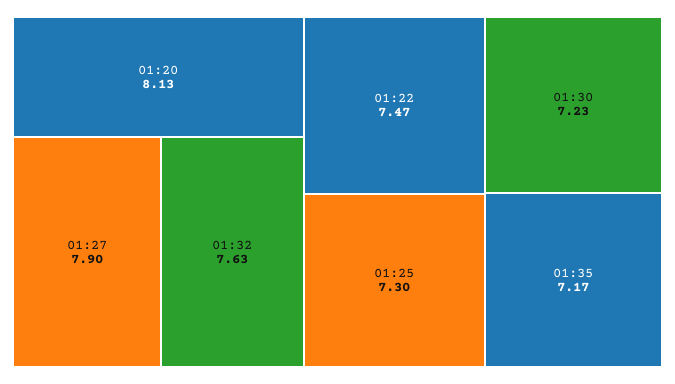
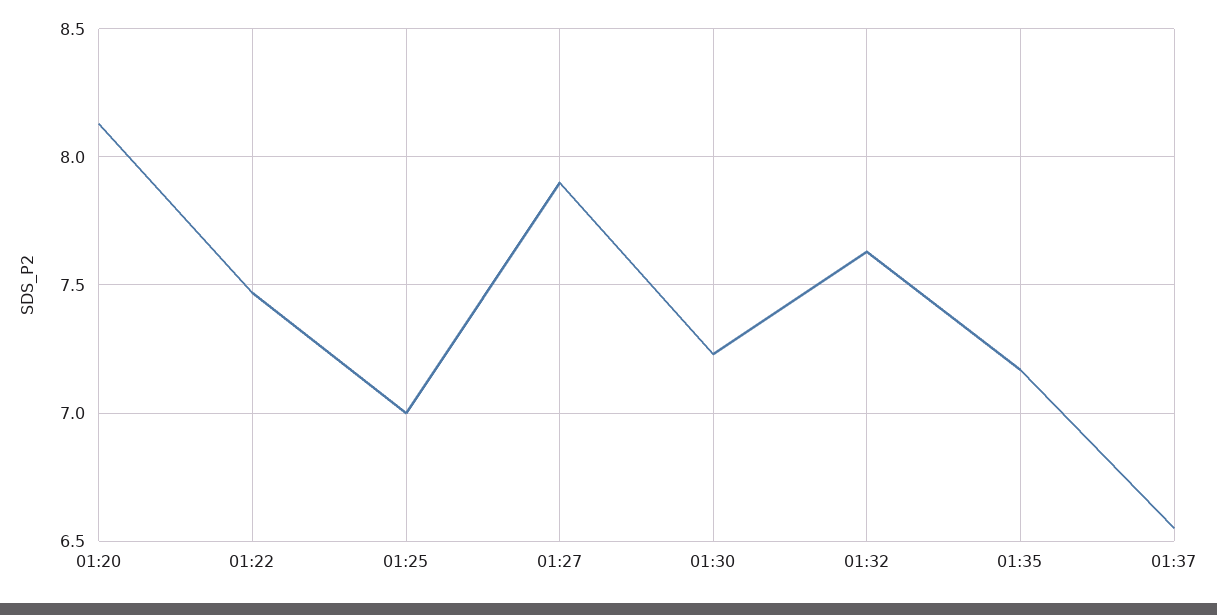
01:25: 7.3 -> 7
01:37: none -> 6.55

